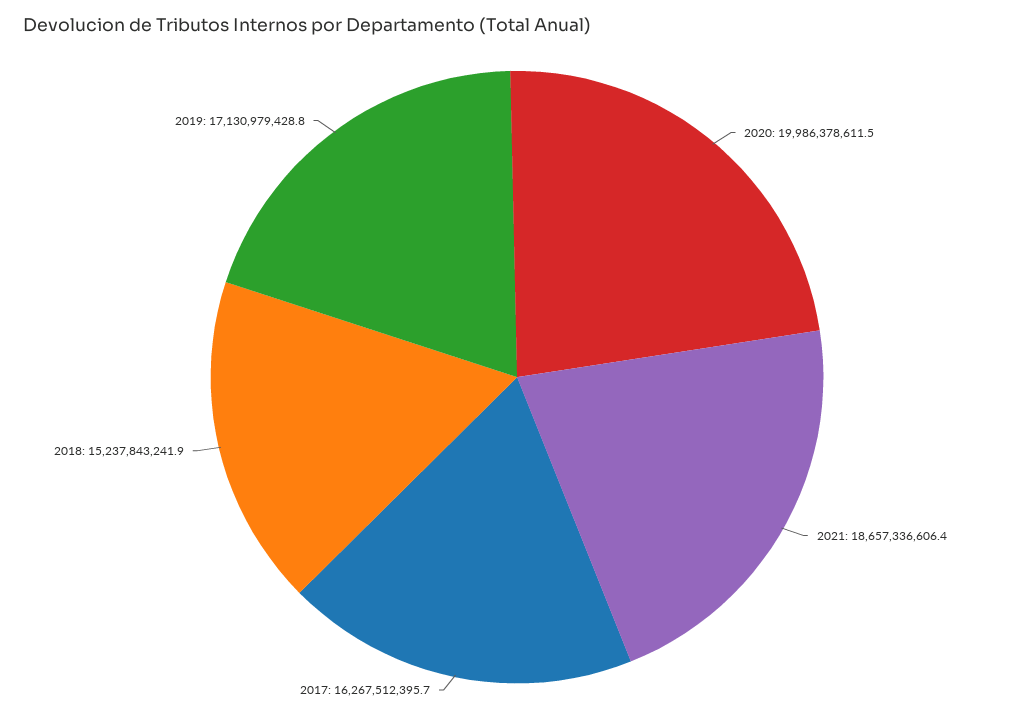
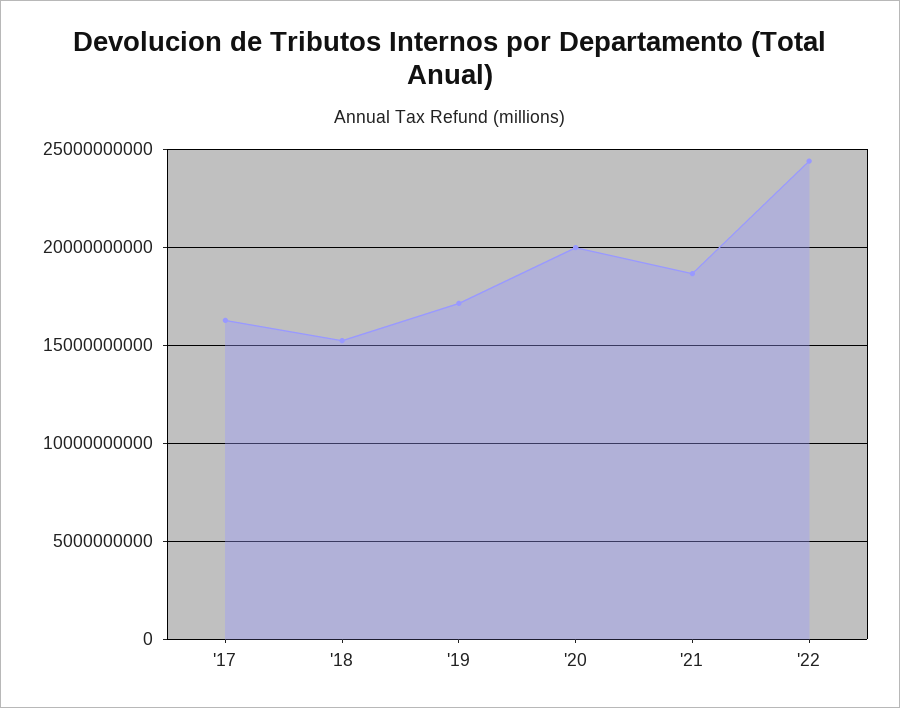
'22: none -> 24500000000

